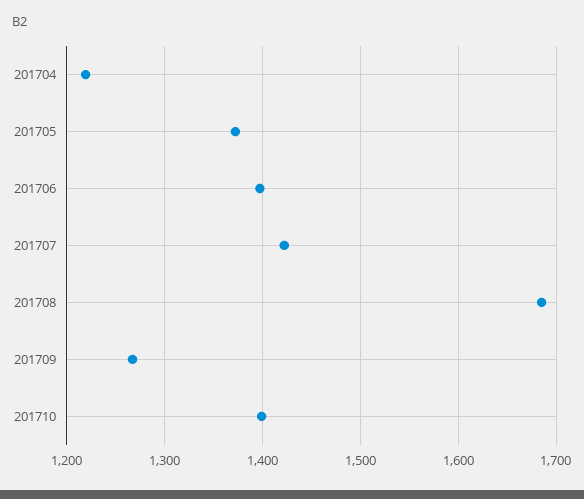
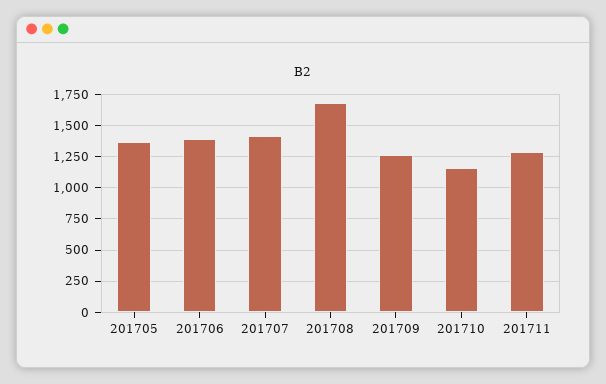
201704: 1220 -> none
201710: 1400 -> 1150
201711: none -> 1300

